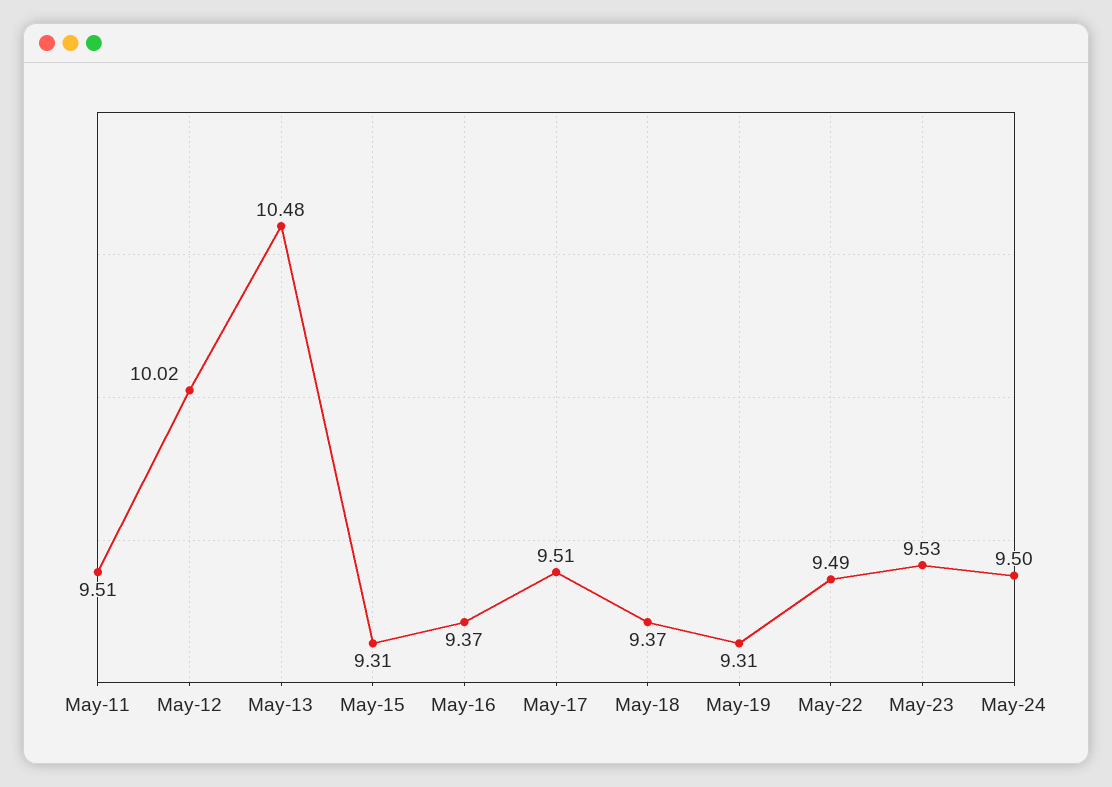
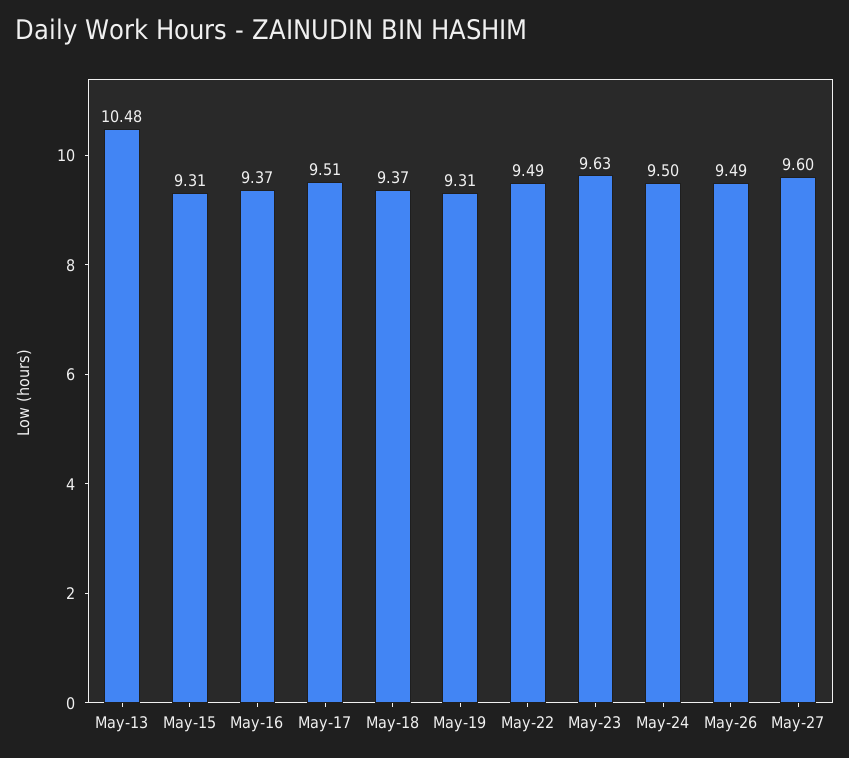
May-11: 9.51 -> none
May-12: 10.02 -> none
May-23: 9.53 -> 9.63
May-26: none -> 9.49
May-27: none -> 9.6

